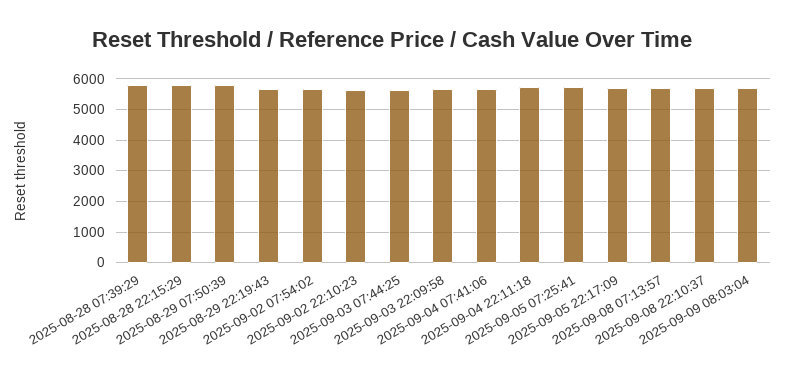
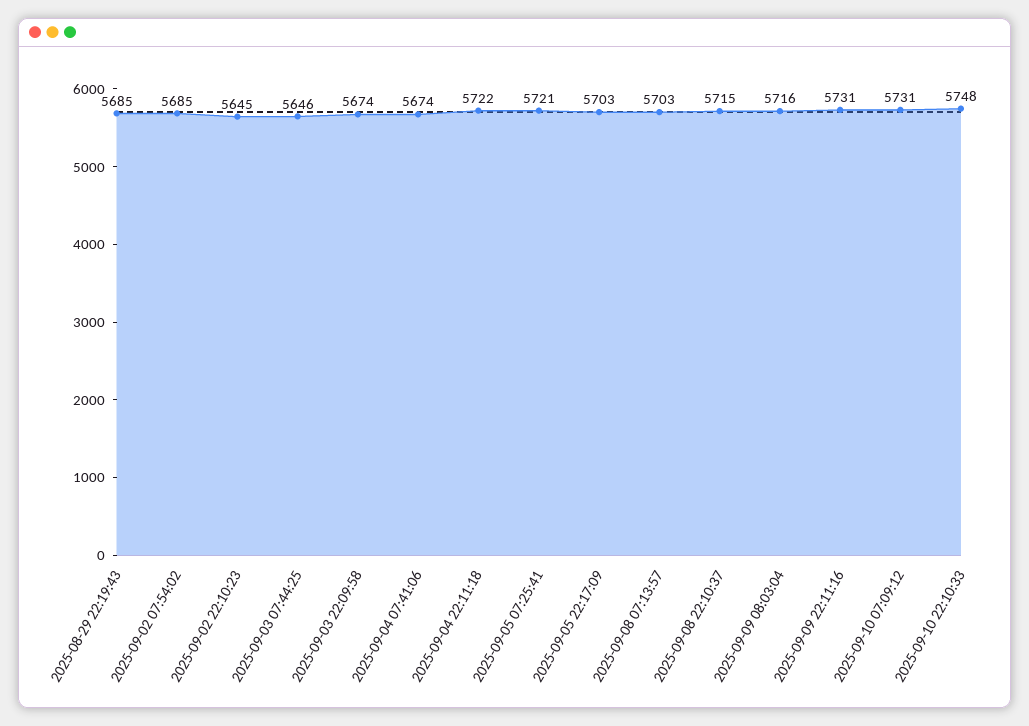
2025-08-28 07:39:29: 5800 -> none
2025-08-28 22:15:29: 5800 -> none
2025-08-29 07:50:39: 5800 -> none
2025-09-09 22:11:16: none -> 5731
2025-09-10 07:09:12: none -> 5731
2025-09-10 22:10:33: none -> 5748

